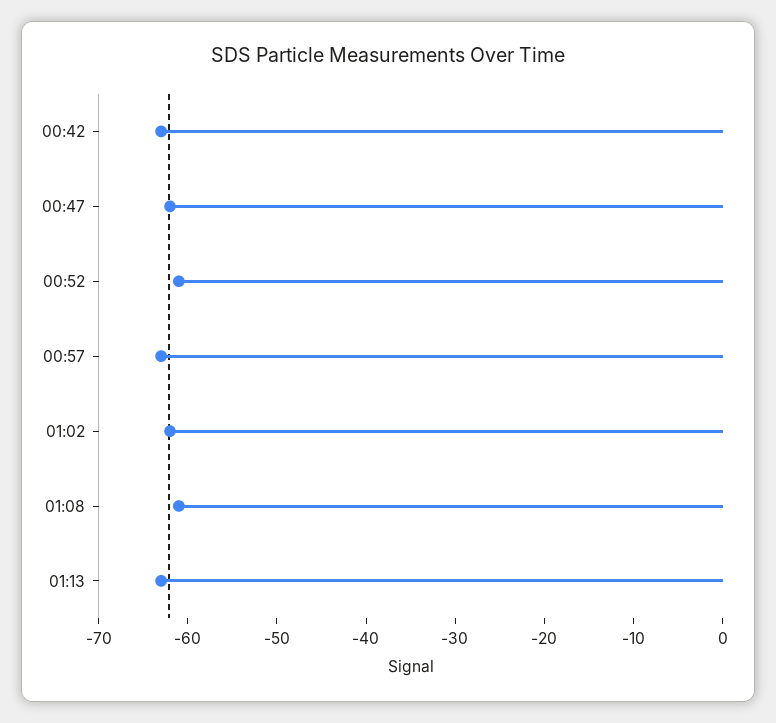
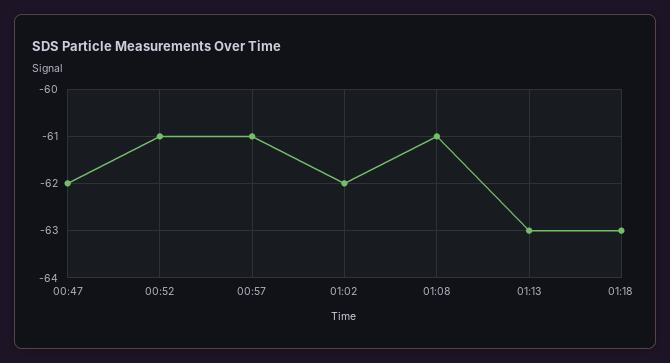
00:42: -63 -> none
00:57: -63 -> -61
01:18: none -> -63

